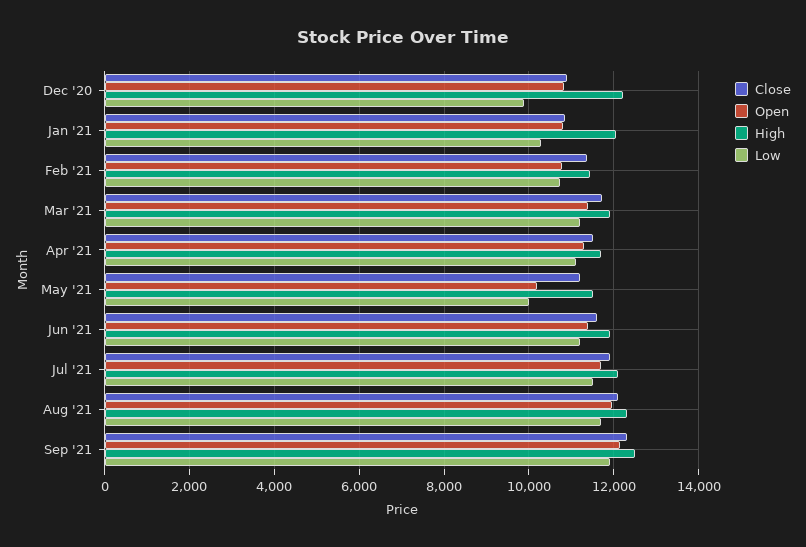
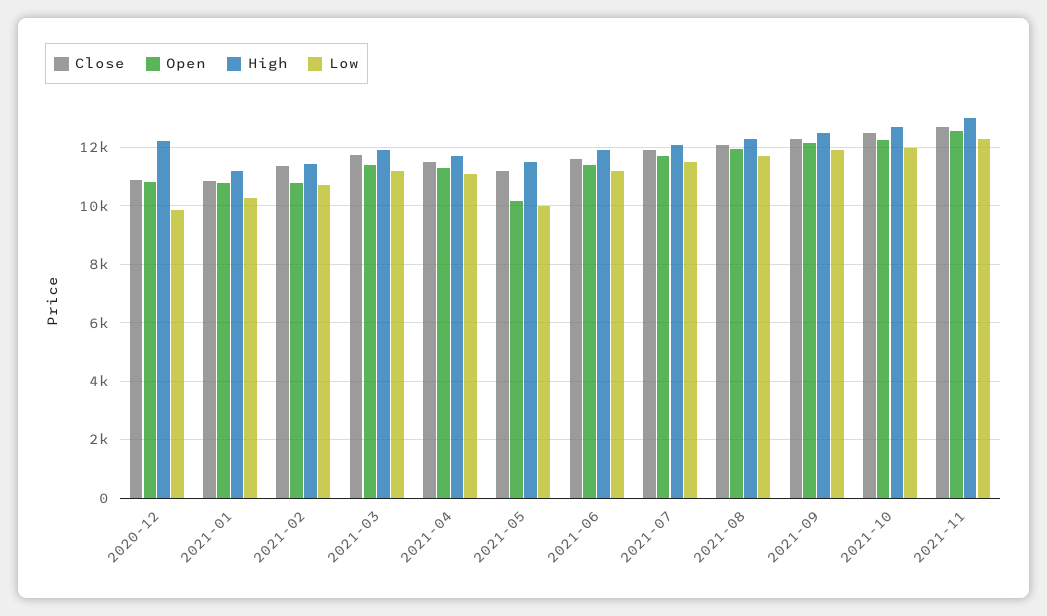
High, Jan '21: 12000 -> 11250
Close, 2021-10: none -> 12500
Open, 2021-10: none -> 12250
High, 2021-10: none -> 12750
Low, 2021-10: none -> 12000
Close, 2021-11: none -> 12750
Open, 2021-11: none -> 12500
High, 2021-11: none -> 13000
Low, 2021-11: none -> 12250

